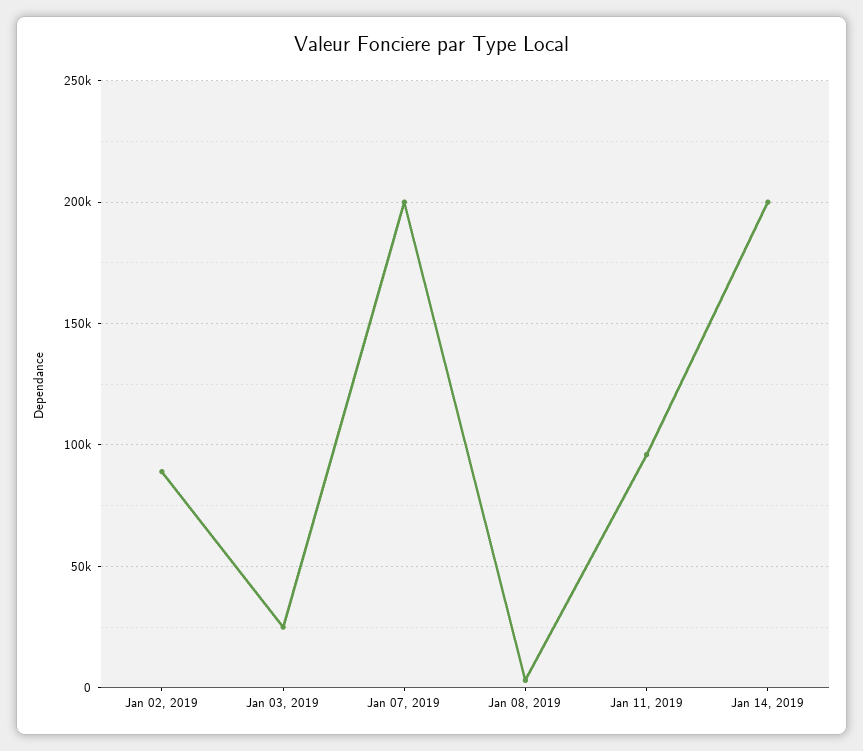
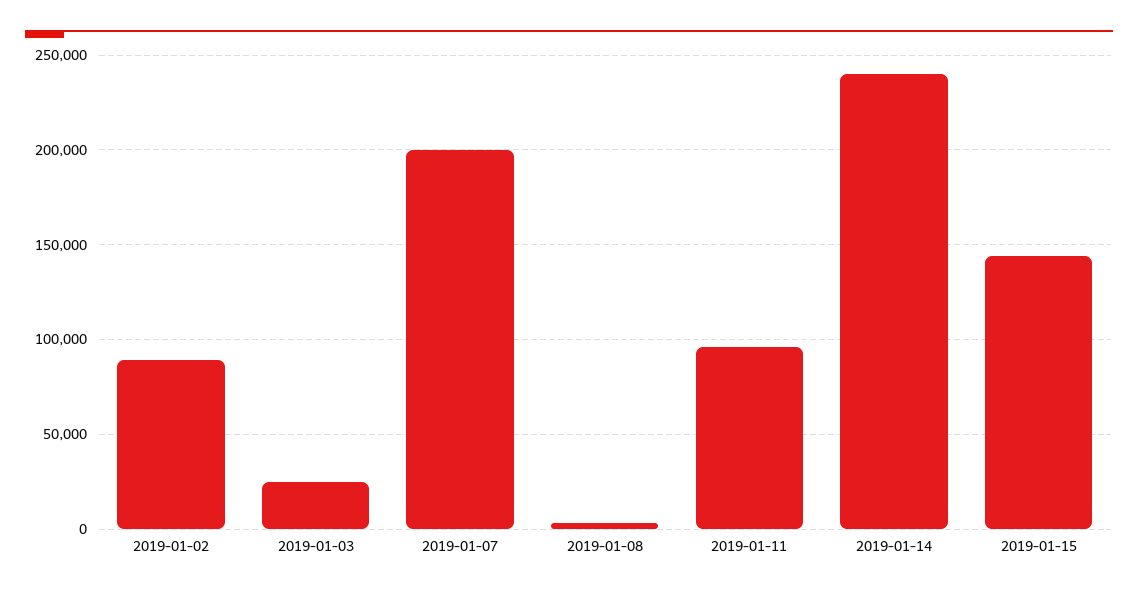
Jan 14, 2019: 200000 -> 240000
2019-01-15: none -> 145000

